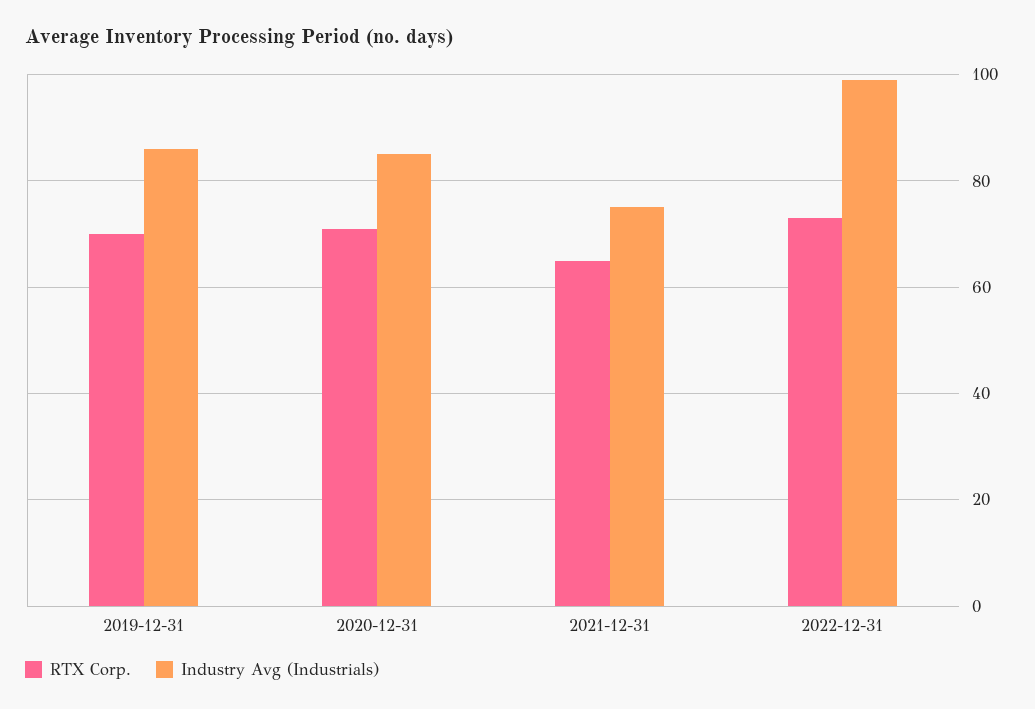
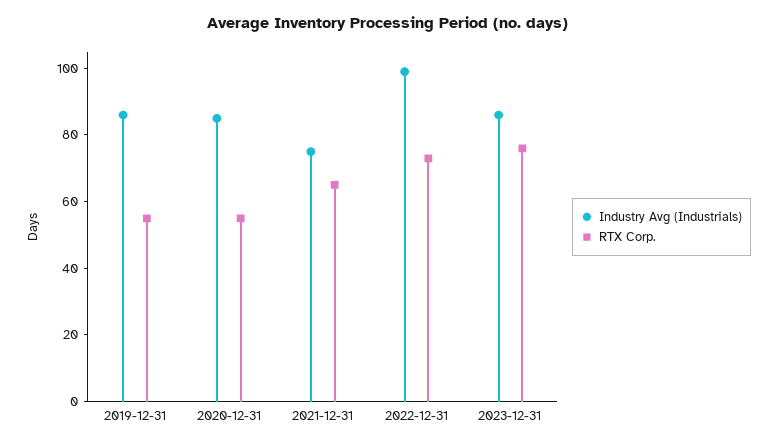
RTX Corp., 2019-12-31: 70 -> 55
RTX Corp., 2020-12-31: 70 -> 55
Industry Avg (Industrials), 2023-12-31: none -> 85
RTX Corp., 2023-12-31: none -> 75

